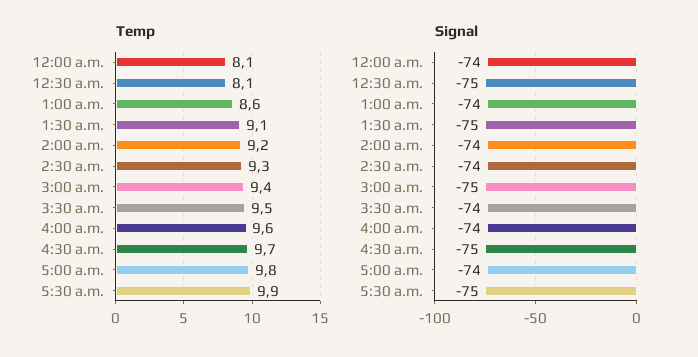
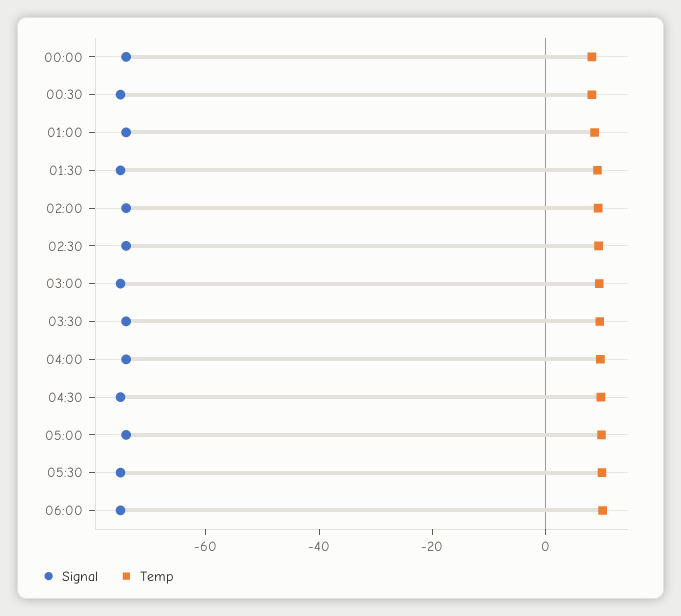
Signal, 06:00: none -> -75
Temp, 06:00: none -> 10

